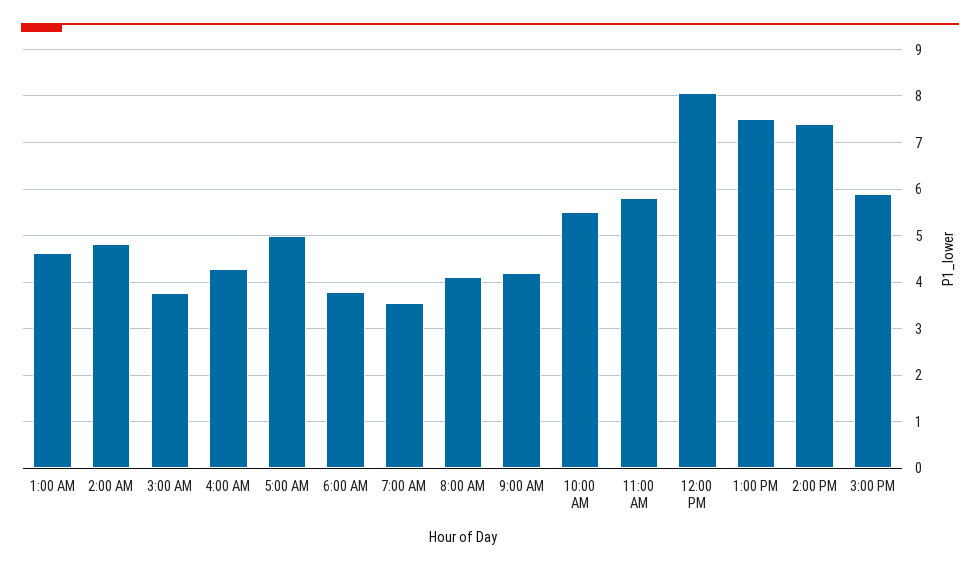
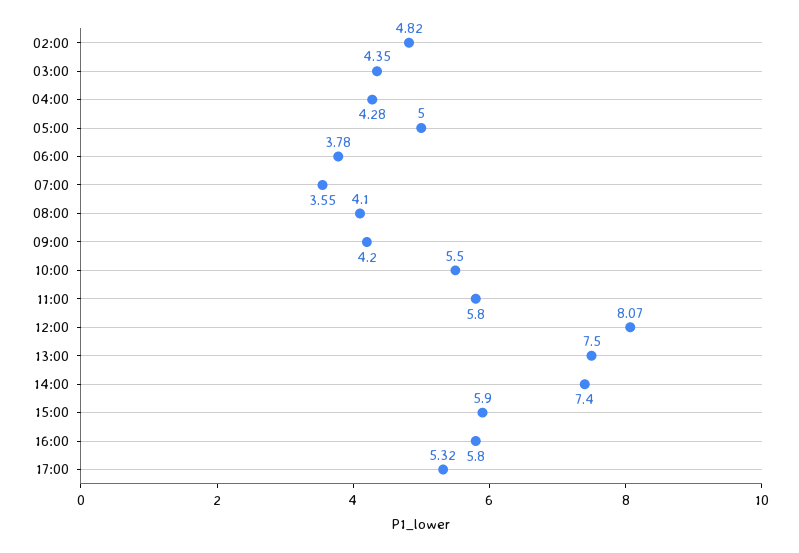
1:00 AM: 4.6 -> none
3:00 AM: 3.8 -> 4.35
16:00: none -> 5.8
17:00: none -> 5.32

